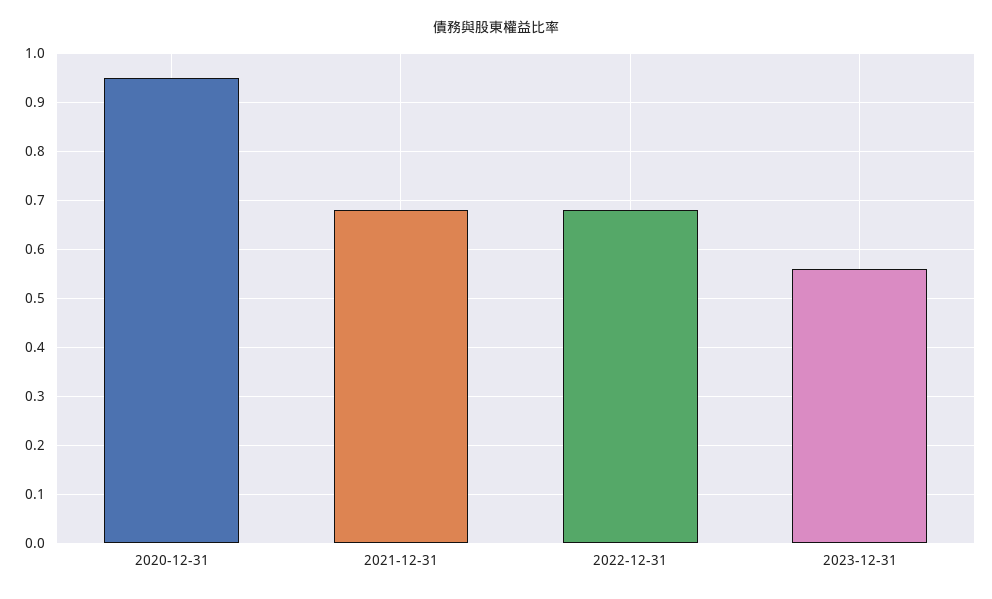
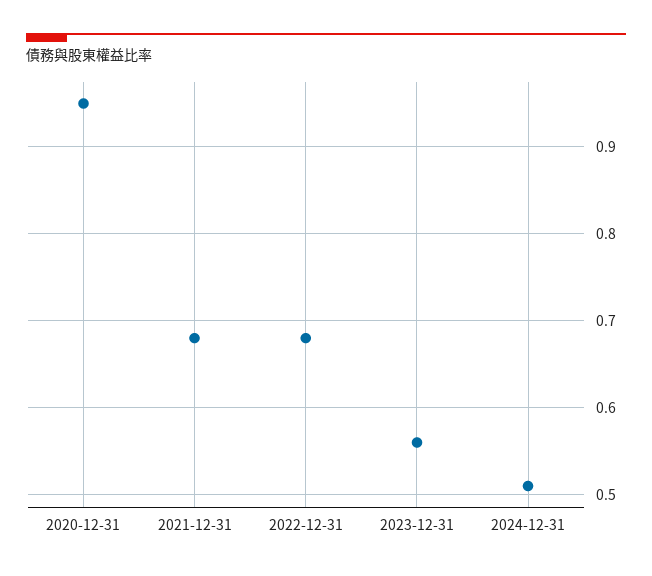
2024-12-31: none -> 0.51

